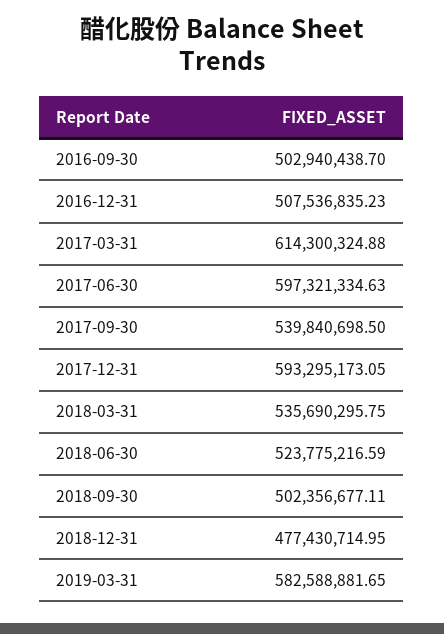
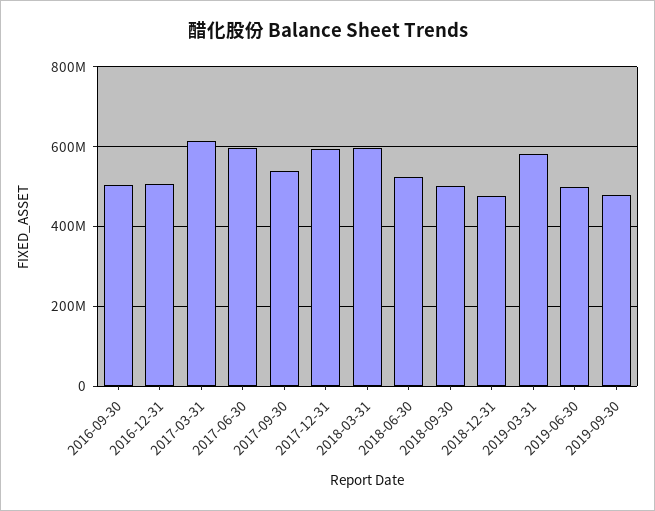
2018-03-31: 535690295.75 -> 600000000
2019-06-30: none -> 500000000
2019-09-30: none -> 480000000

